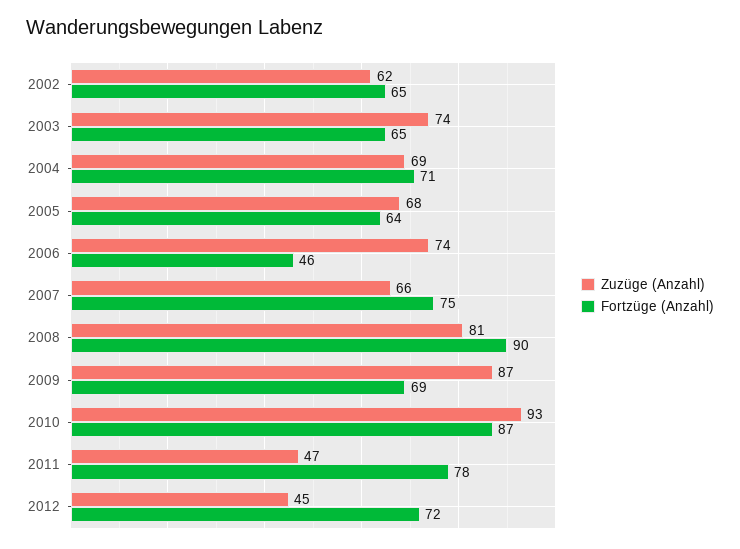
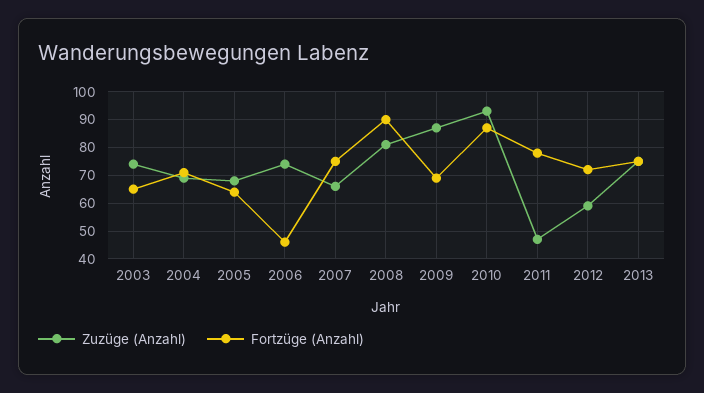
Zuzüge (Anzahl), 2002: 62 -> none
Fortzüge (Anzahl), 2002: 65 -> none
Zuzüge (Anzahl), 2012: 45 -> 60
Zuzüge (Anzahl), 2013: none -> 75
Fortzüge (Anzahl), 2013: none -> 75

